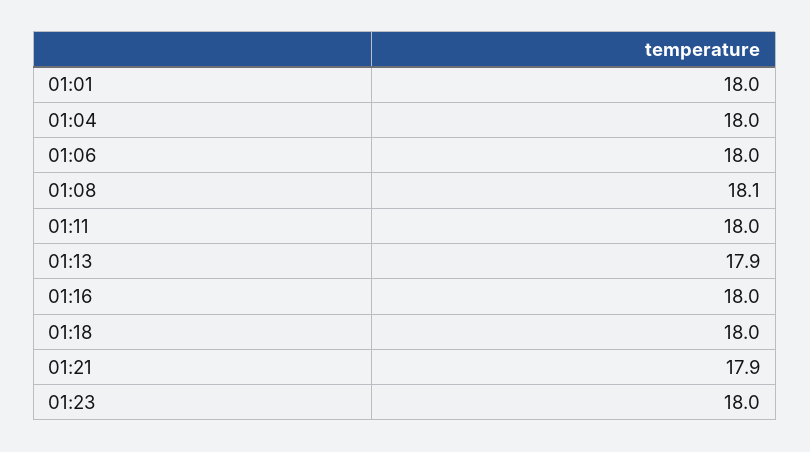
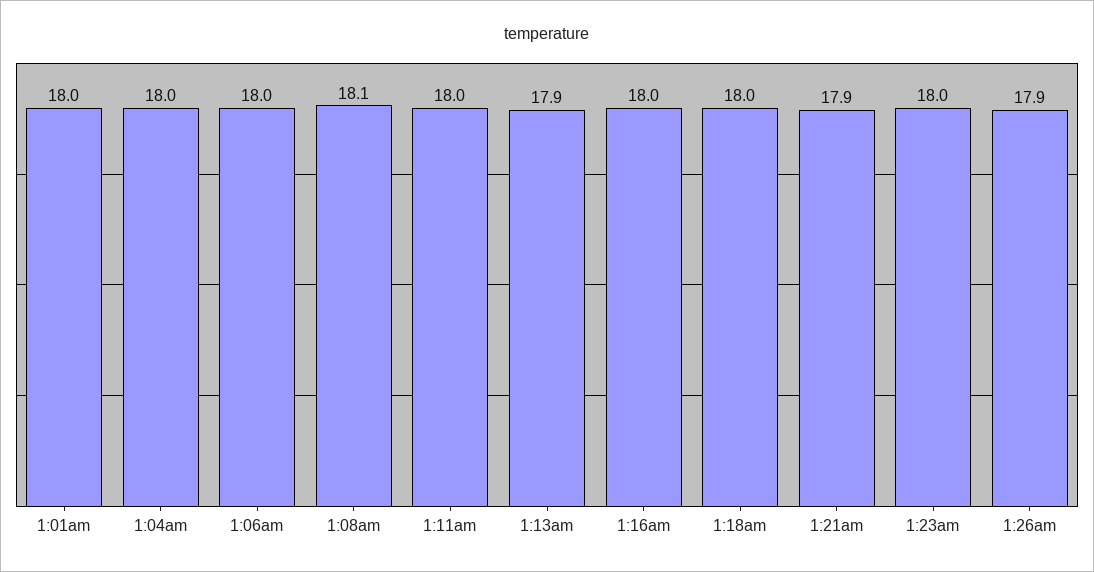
1:26am: none -> 17.9

